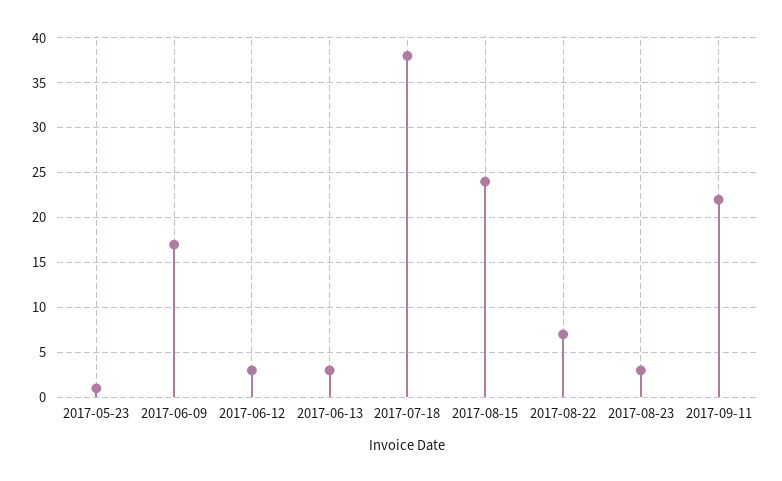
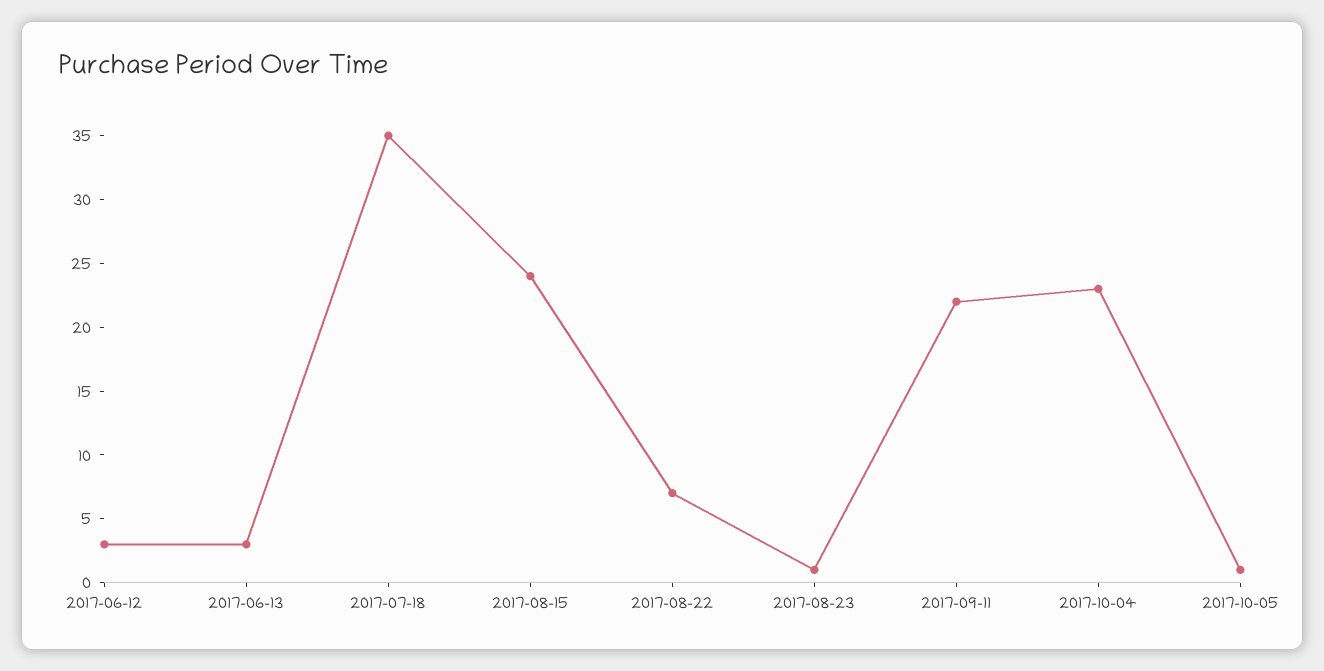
2017-05-23: 1 -> none
2017-06-09: 17 -> none
2017-07-18: 38 -> 35
2017-08-23: 3 -> 1
2017-10-04: none -> 23
2017-10-05: none -> 1

